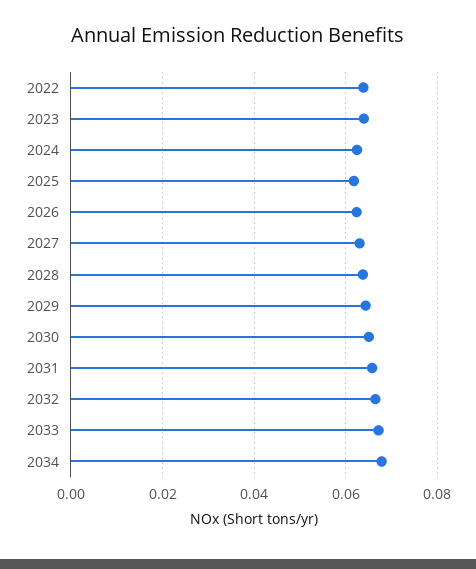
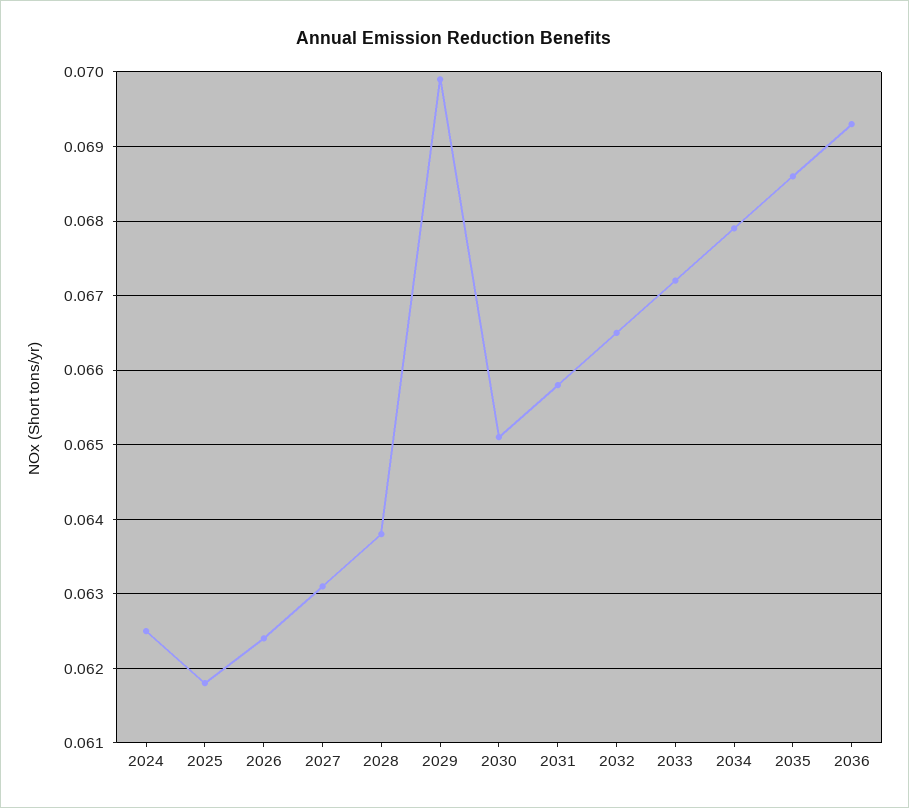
2022: 0.064 -> none
2023: 0.064 -> none
2029: 0.064 -> 0.0699
2035: none -> 0.0686
2036: none -> 0.0693

